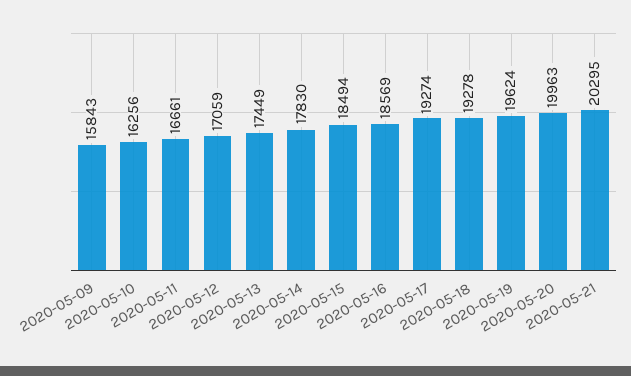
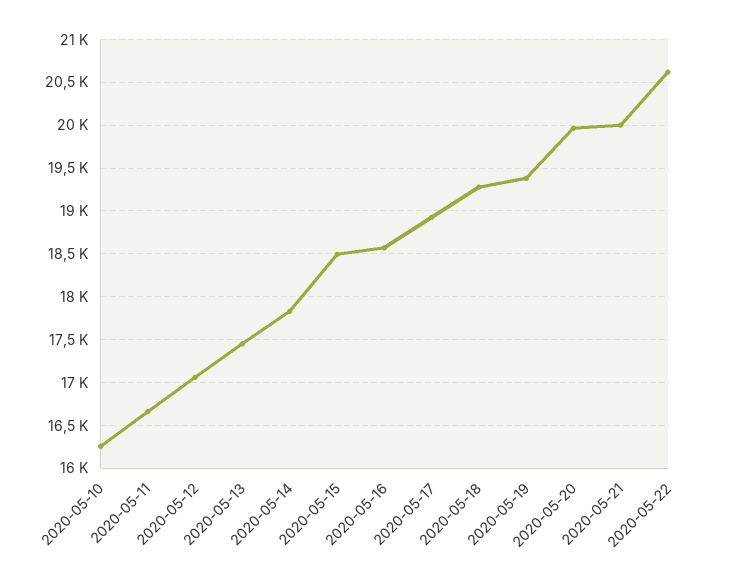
2020-05-09: 15843 -> none
2020-05-17: 19274 -> 18900
2020-05-19: 19624 -> 19400
2020-05-21: 20295 -> 20000
2020-05-22: none -> 20600

